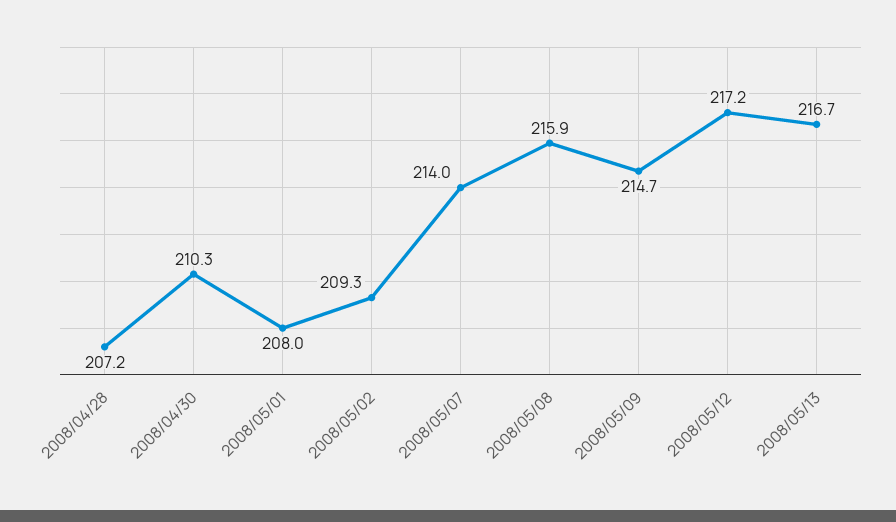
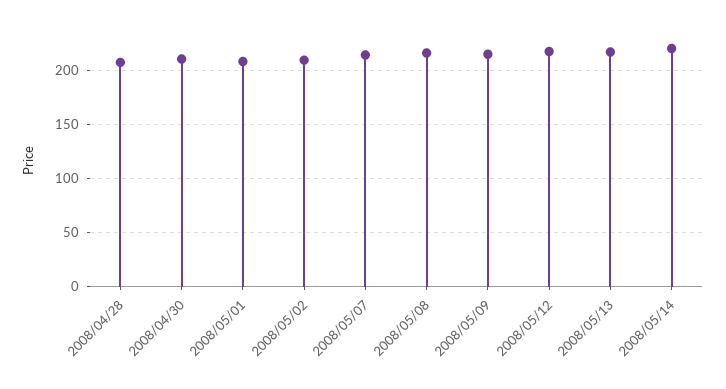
2008/05/14: none -> 220

